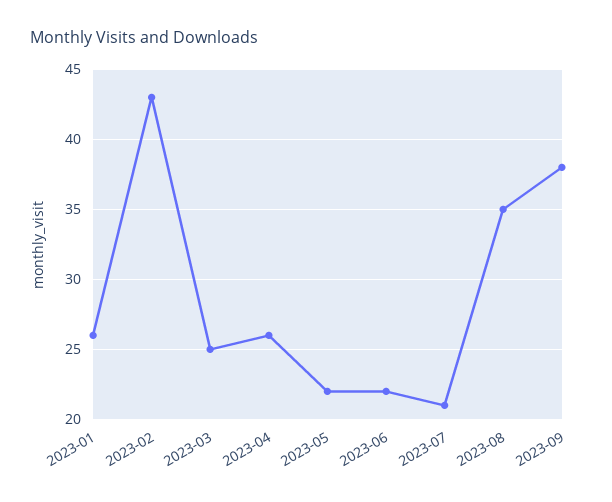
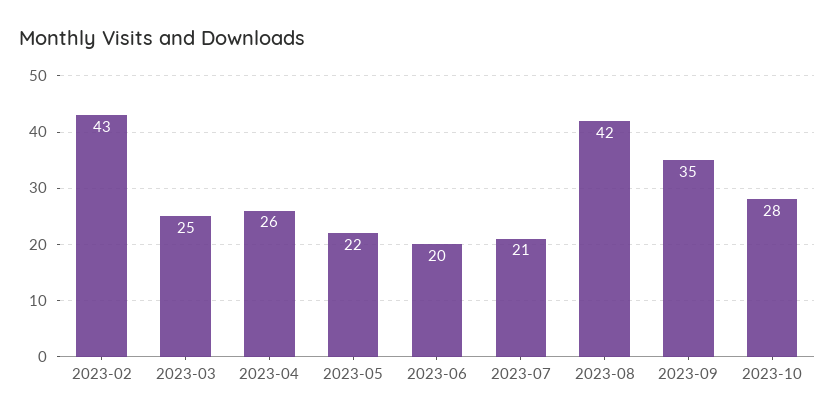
2023-01: 26 -> none
2023-06: 22 -> 20
2023-08: 35 -> 42
2023-09: 38 -> 35
2023-10: none -> 28

